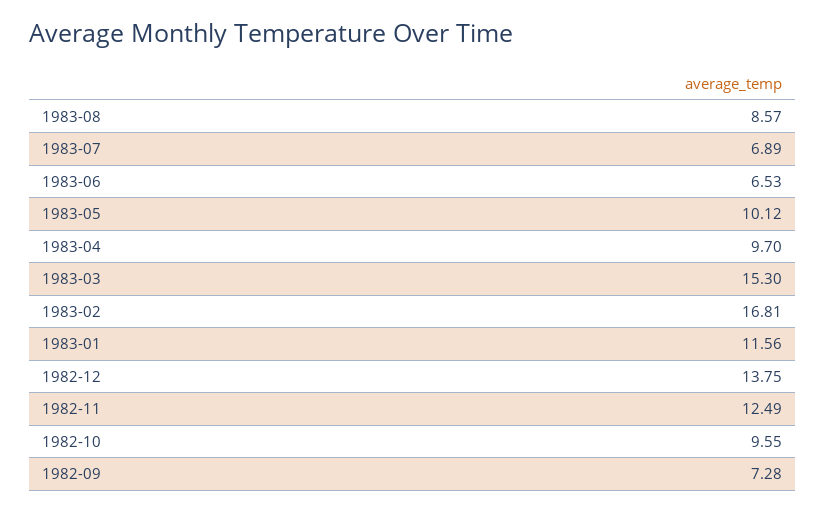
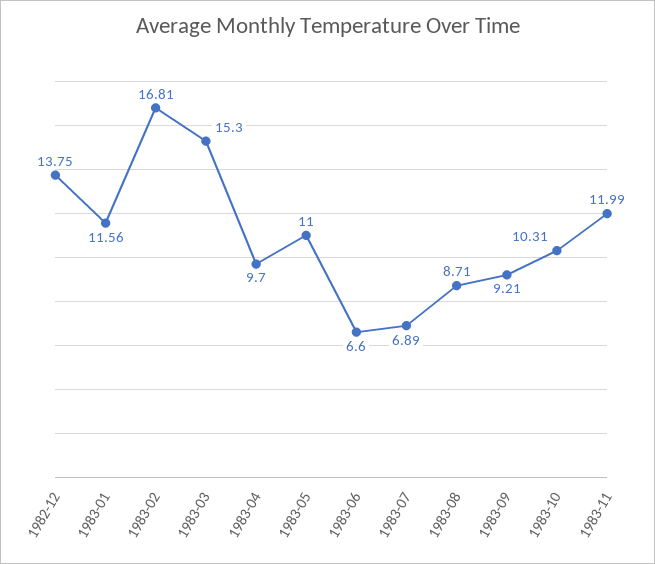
1983-08: 8.57 -> 8.71
1983-06: 6.53 -> 6.6
1983-05: 10.12 -> 11
1982-11: 12.49 -> none
1982-10: 9.55 -> none
1982-09: 7.28 -> none
1983-09: none -> 9.21
1983-10: none -> 10.31
1983-11: none -> 11.99

